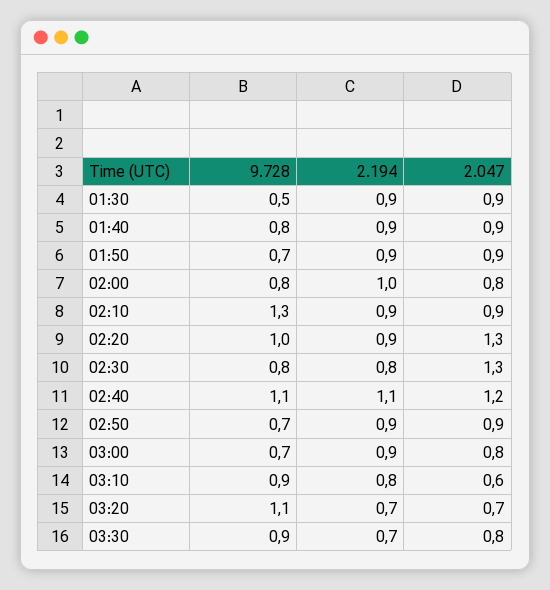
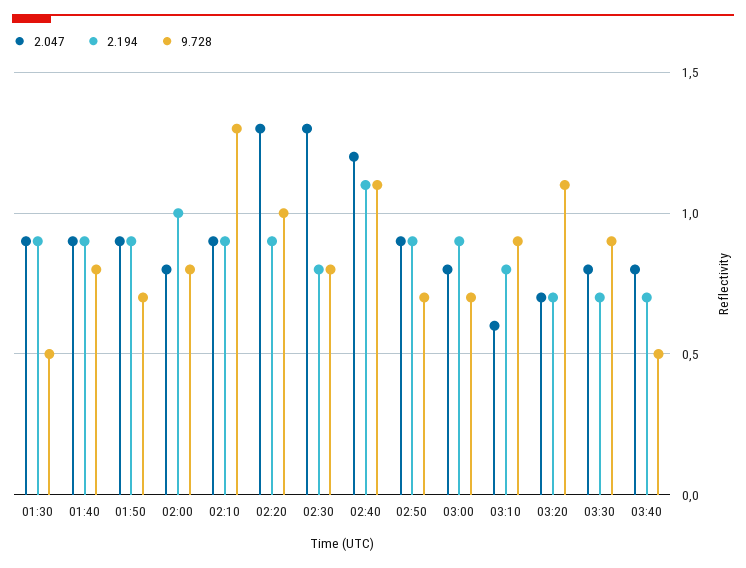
2.047, 03:40: none -> 0.8
2.194, 03:40: none -> 0.7
9.728, 03:40: none -> 0.5

